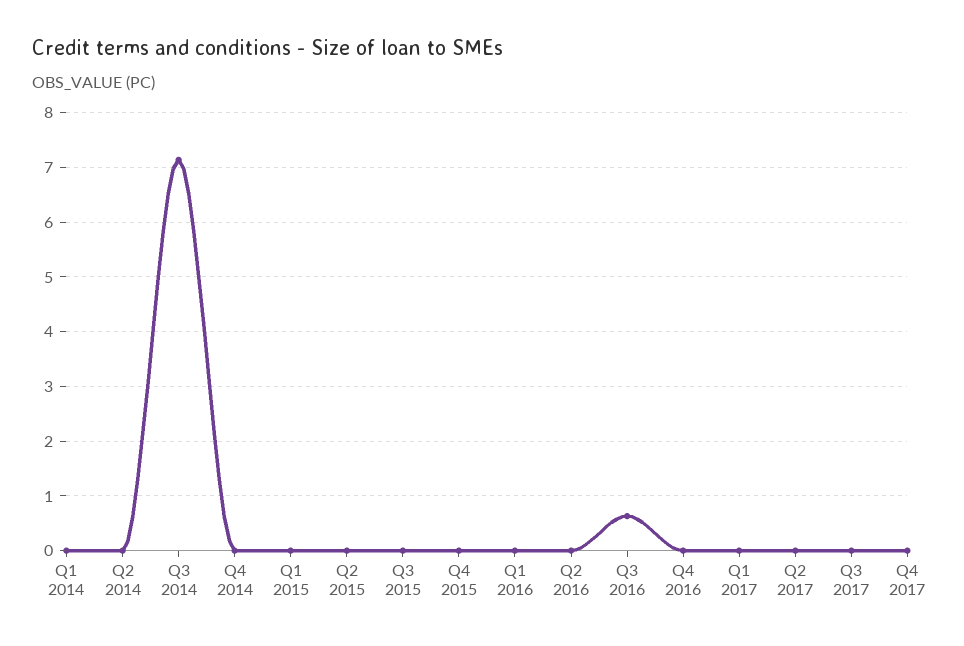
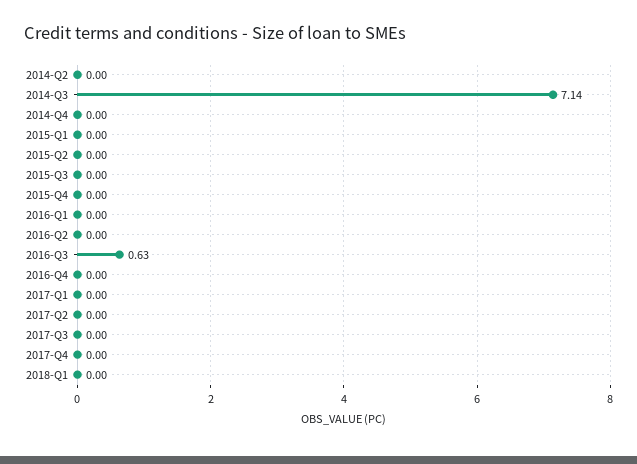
Q1 2014: 0 -> none
2018-Q1: none -> 0

